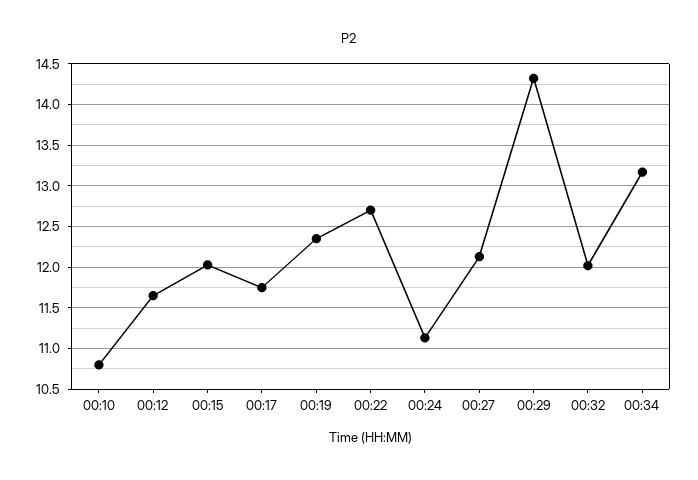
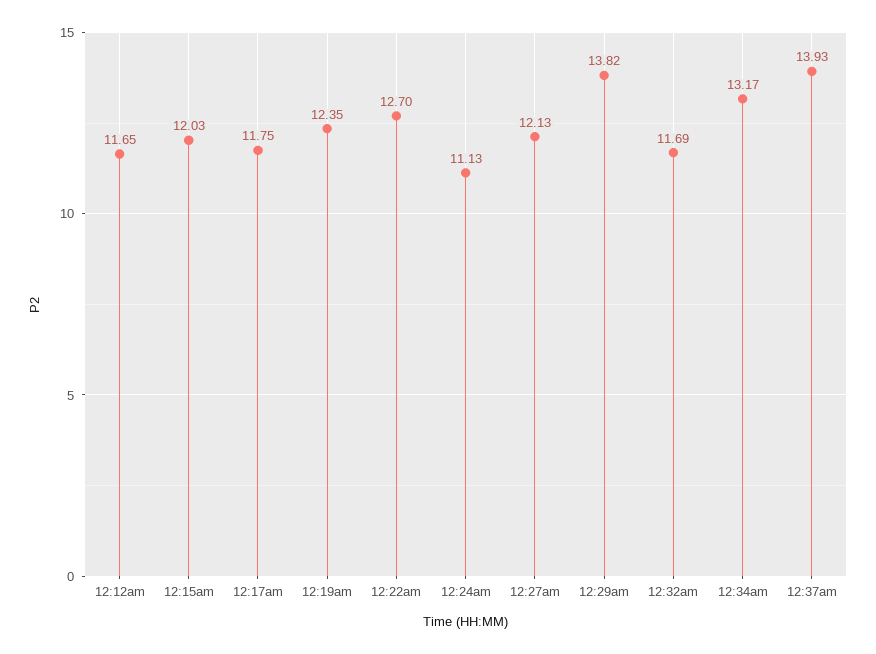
00:10: 10.8 -> none
00:29: 14.3 -> 13.82
00:32: 12 -> 11.69
12:37am: none -> 13.93

